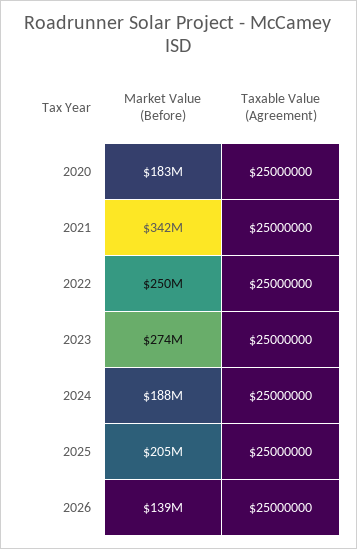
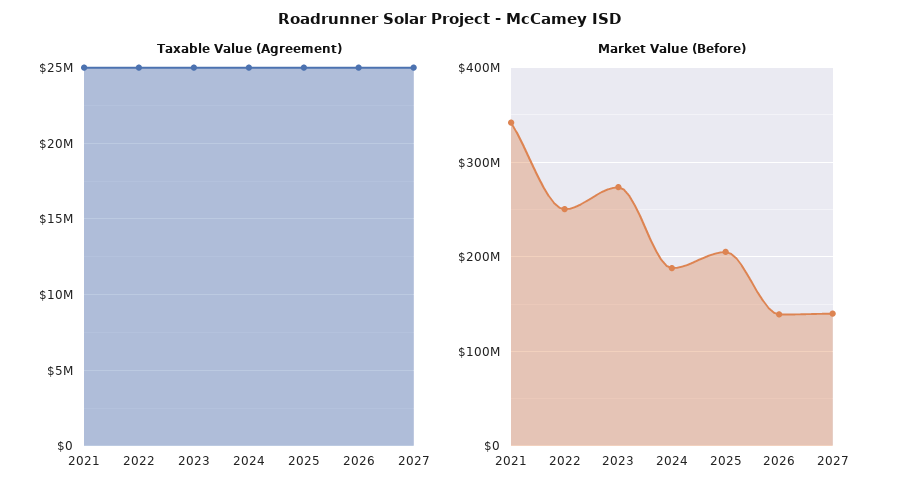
Market Value (Before), 2020: 183000000 -> none
Taxable Value (Agreement), 2020: 25000000 -> none
Taxable Value (Agreement), 2027: none -> 25000000
Market Value (Before), 2027: none -> 140000000

